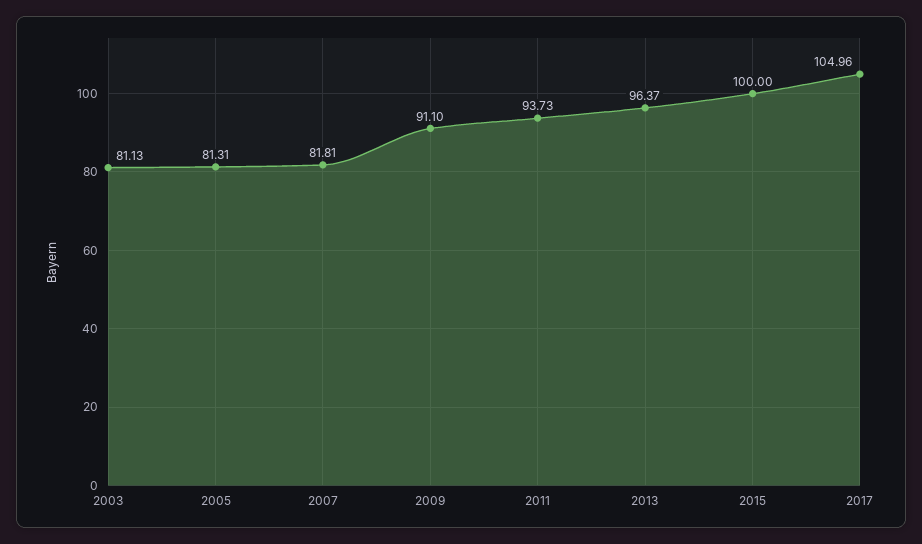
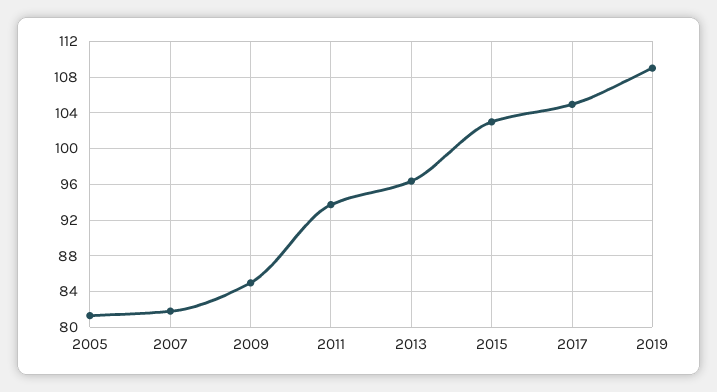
2003: 81.13 -> none
2009: 91.1 -> 85
2015: 100 -> 103
2019: none -> 109

